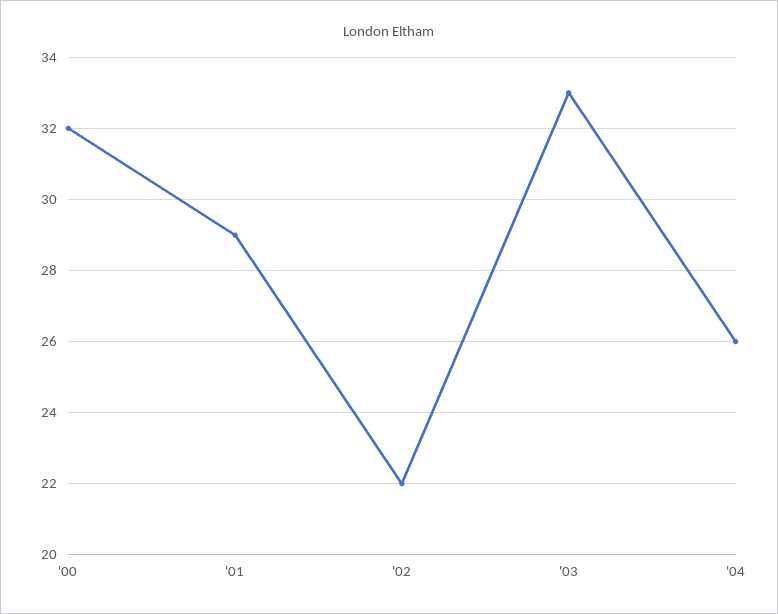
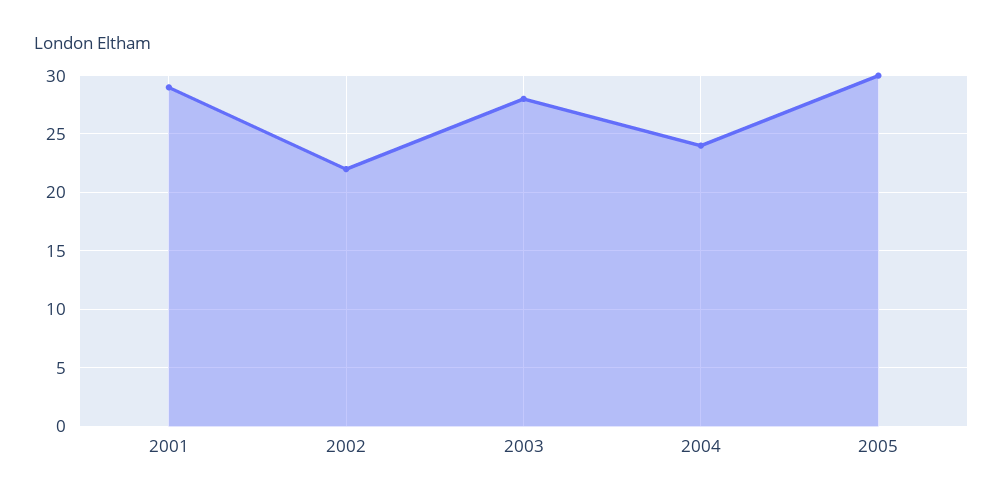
'00: 32 -> none
'03: 33 -> 28
'04: 26 -> 24
2005: none -> 30

